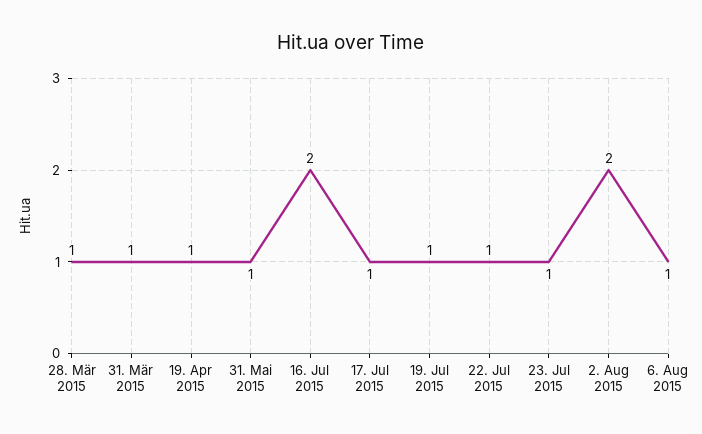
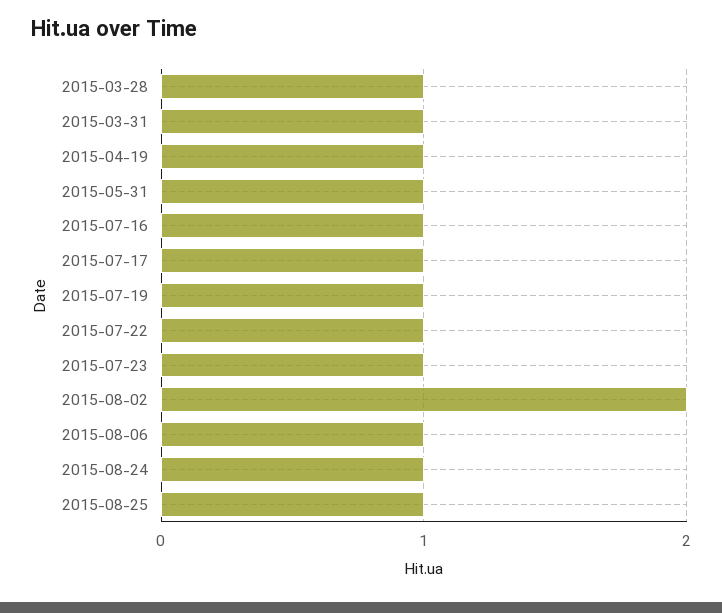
16. Jul 2015: 2 -> 1
2015-08-24: none -> 1
2015-08-25: none -> 1

